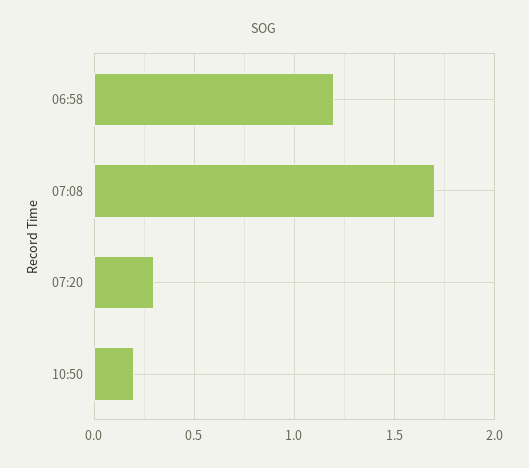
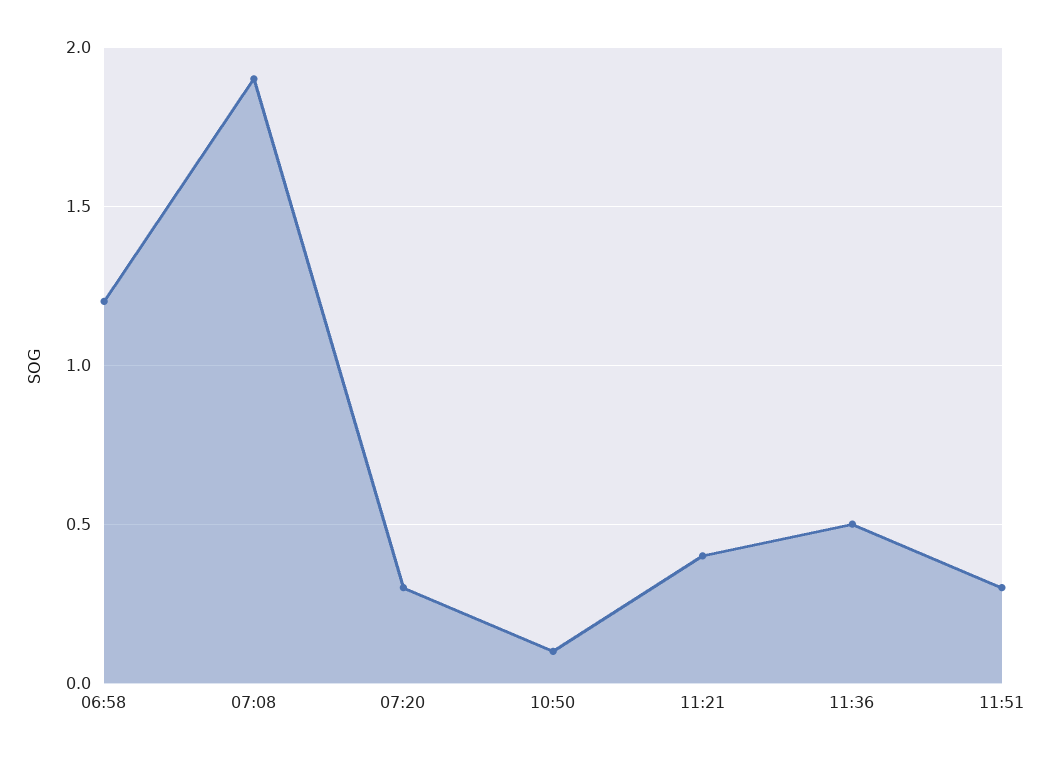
07:08: 1.7 -> 1.9
10:50: 0.2 -> 0.1
11:21: none -> 0.4
11:36: none -> 0.5
11:51: none -> 0.3

